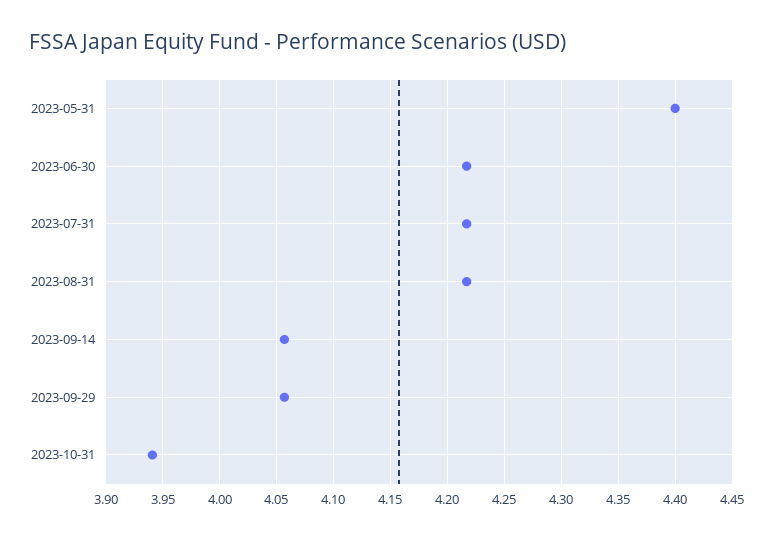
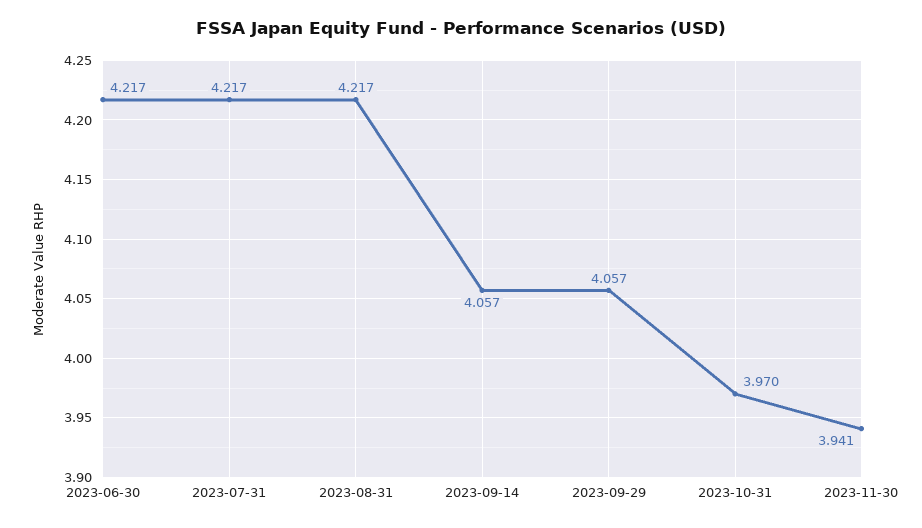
2023-05-31: 4.4 -> none
2023-10-31: 3.94 -> 3.97
2023-11-30: none -> 3.941

